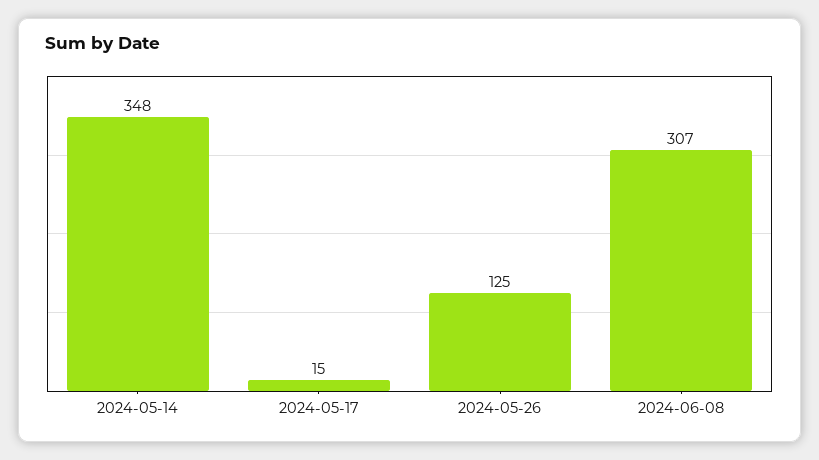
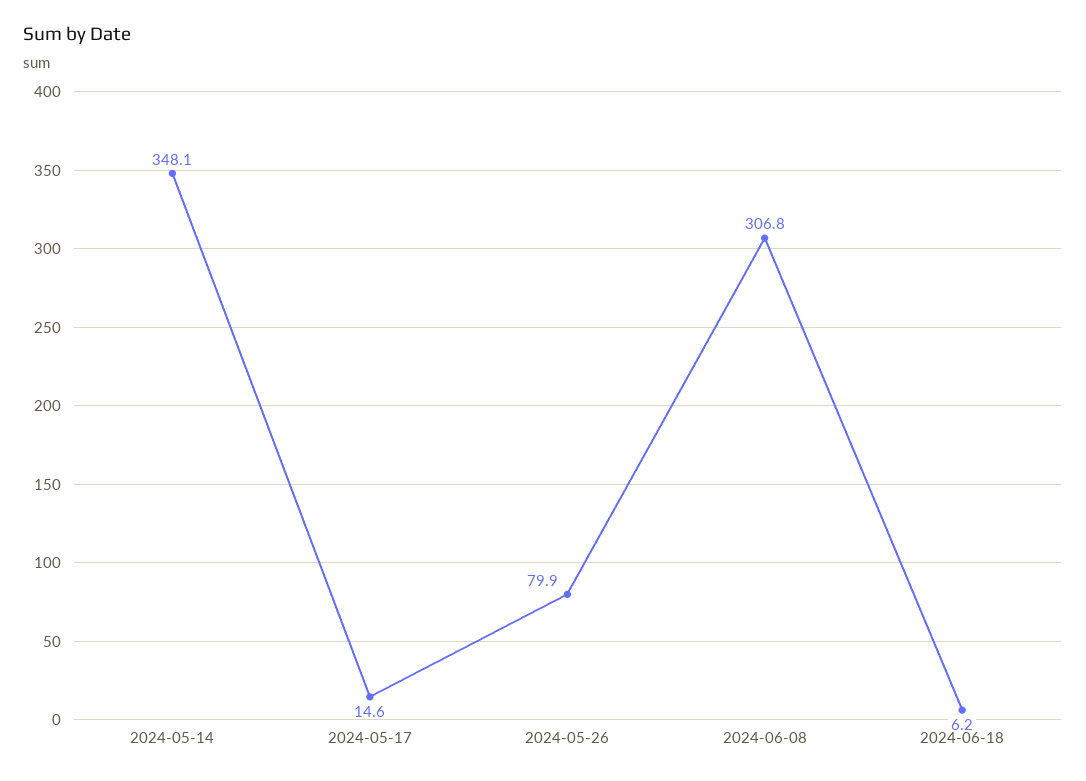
2024-05-26: 125 -> 79.9
2024-06-18: none -> 6.2

